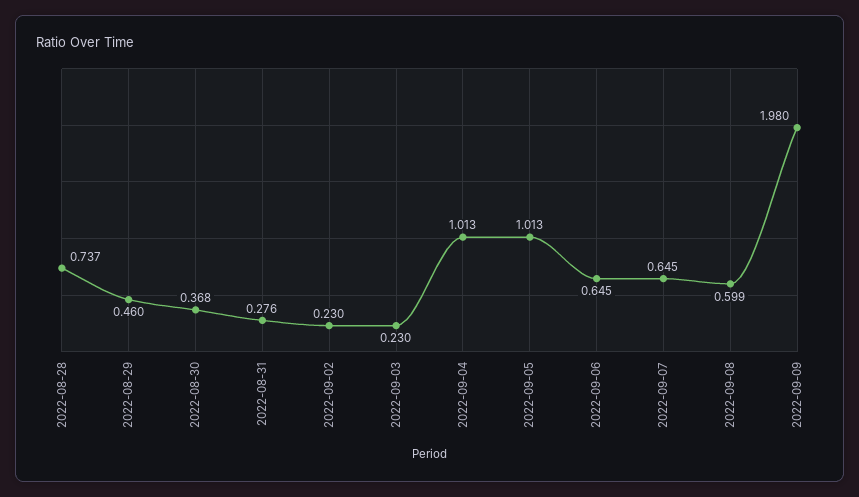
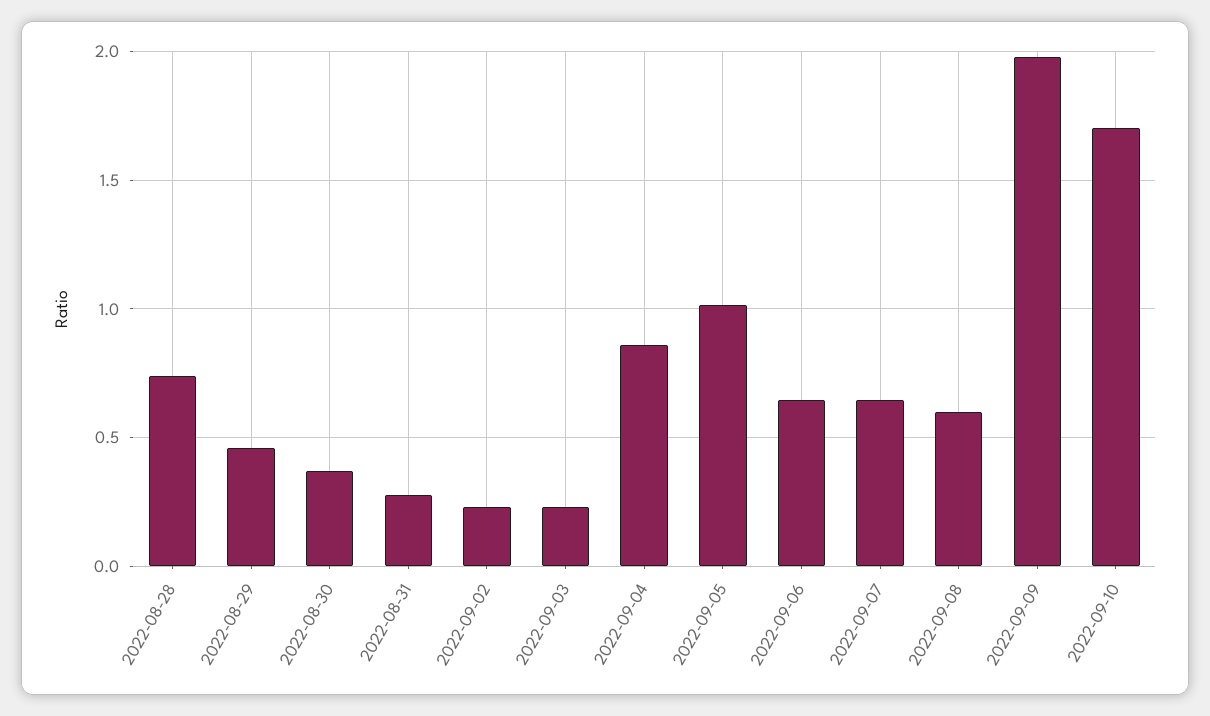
2022-09-04: 1.013 -> 0.85
2022-09-10: none -> 1.7

